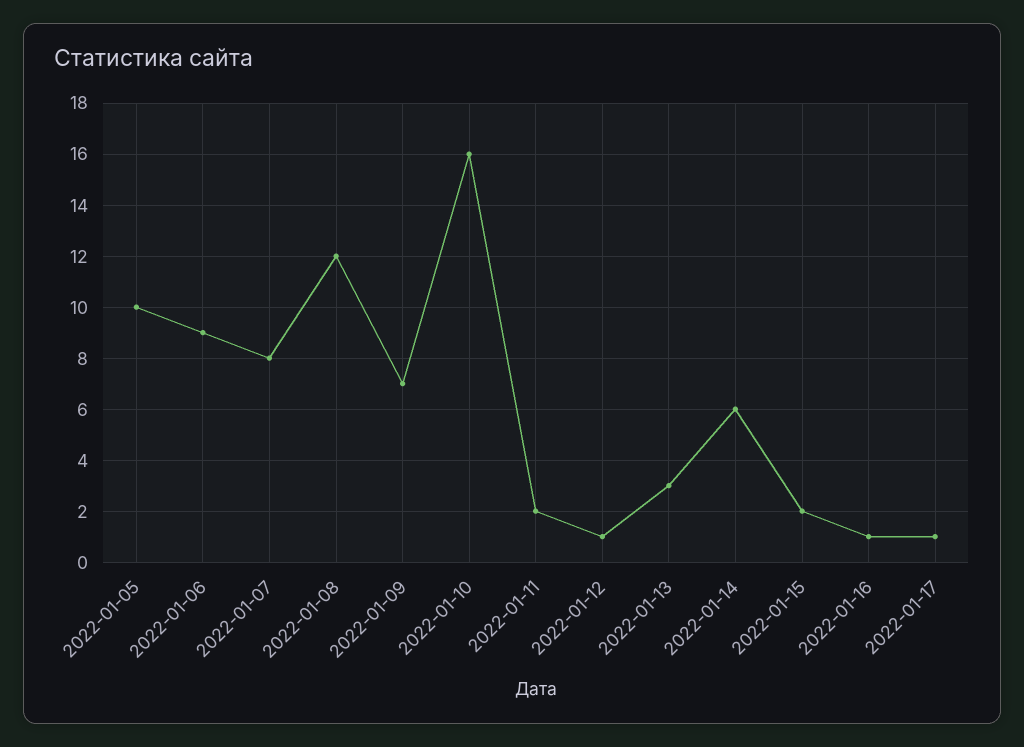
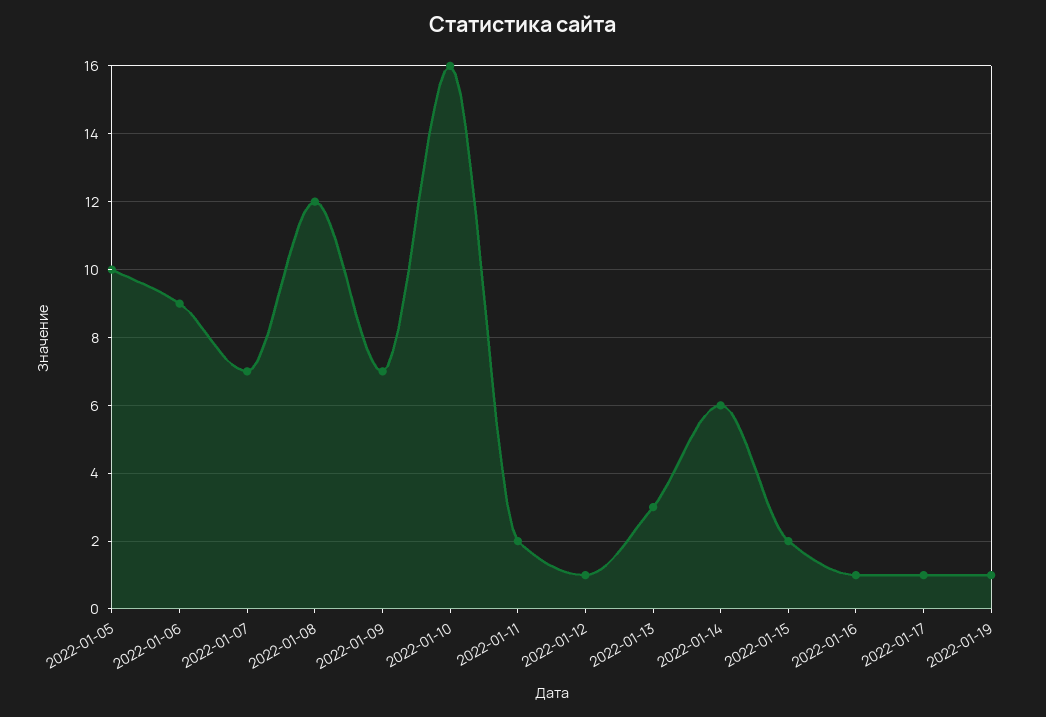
2022-01-07: 8 -> 7
2022-01-19: none -> 1

